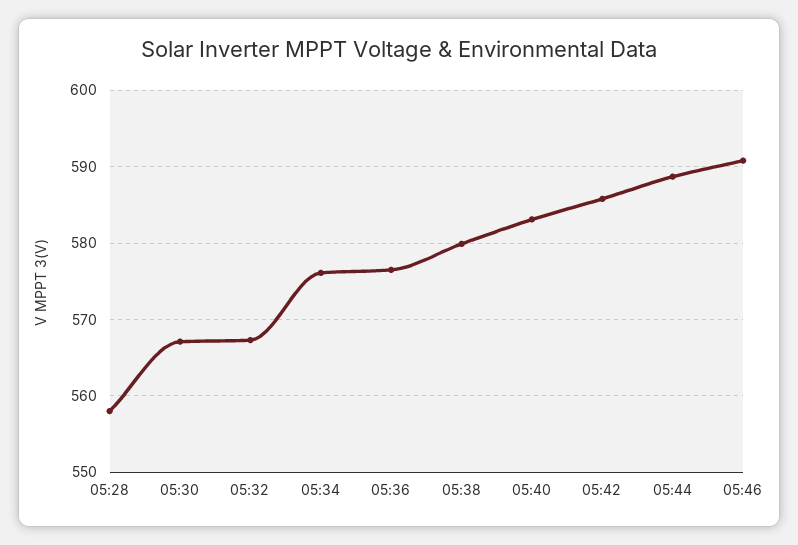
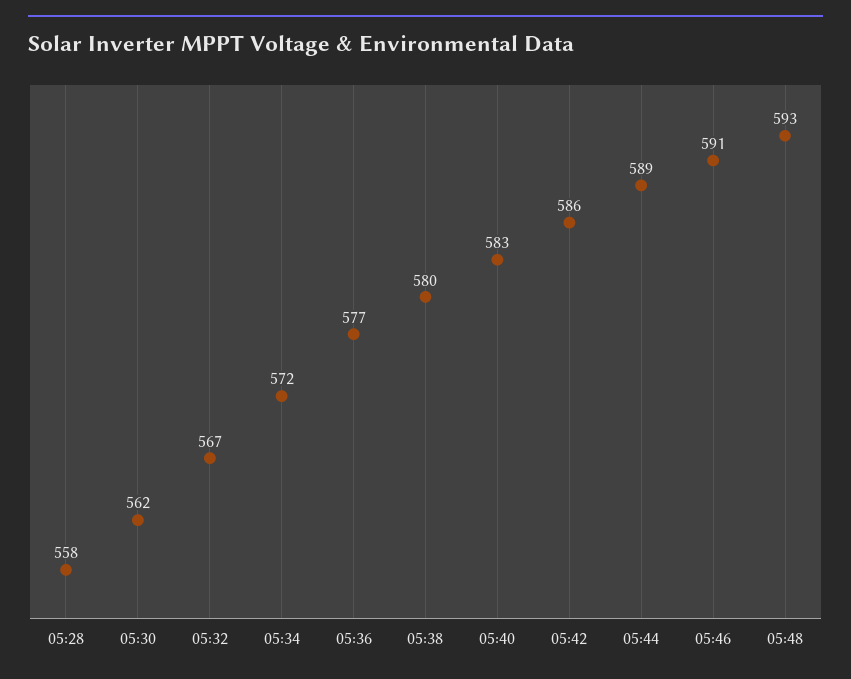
05:30: 567 -> 562
05:34: 576 -> 572
05:48: none -> 593

